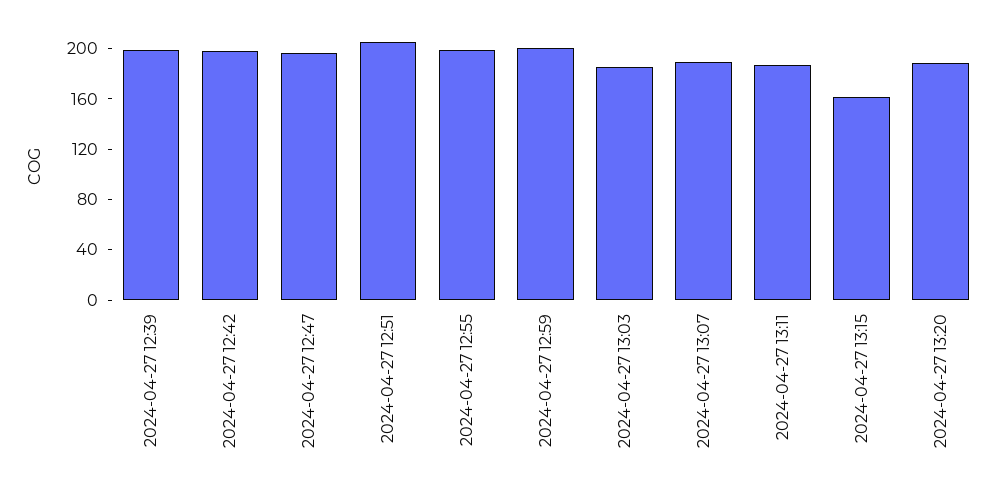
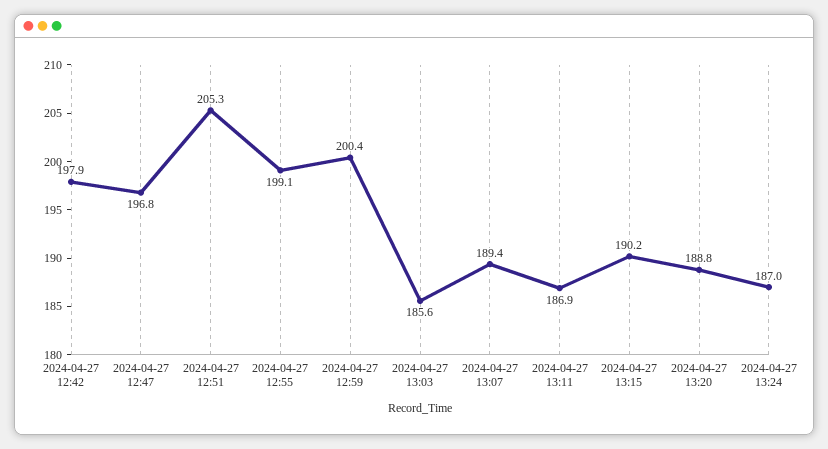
2024-04-27 12:39: 200 -> none
2024-04-27 13:15: 160 -> 190.2
2024-04-27 13:24: none -> 187

